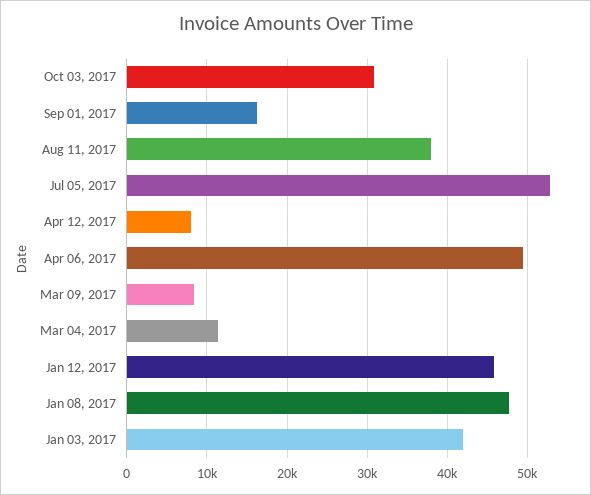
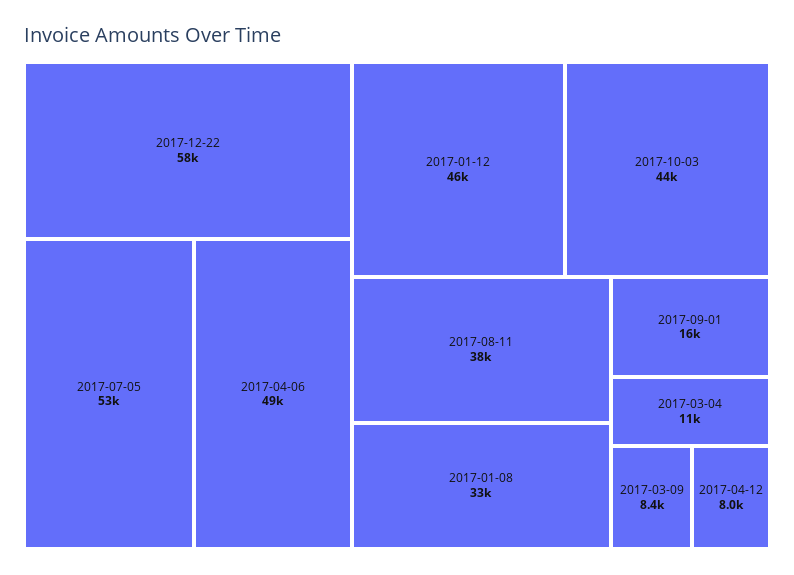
Oct 03, 2017: 31000 -> 44000
Jan 08, 2017: 48000 -> 33000
Jan 03, 2017: 42000 -> none
2017-12-22: none -> 58000

